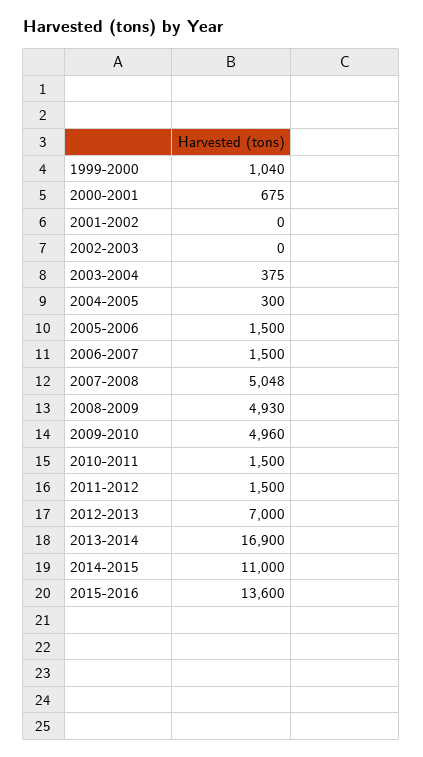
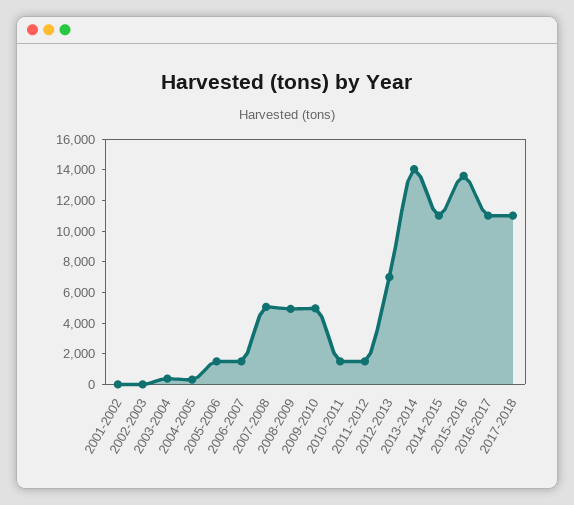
1999-2000: 1040 -> none
2000-2001: 675 -> none
2013-2014: 16900 -> 14000
2016-2017: none -> 11000
2017-2018: none -> 11000

